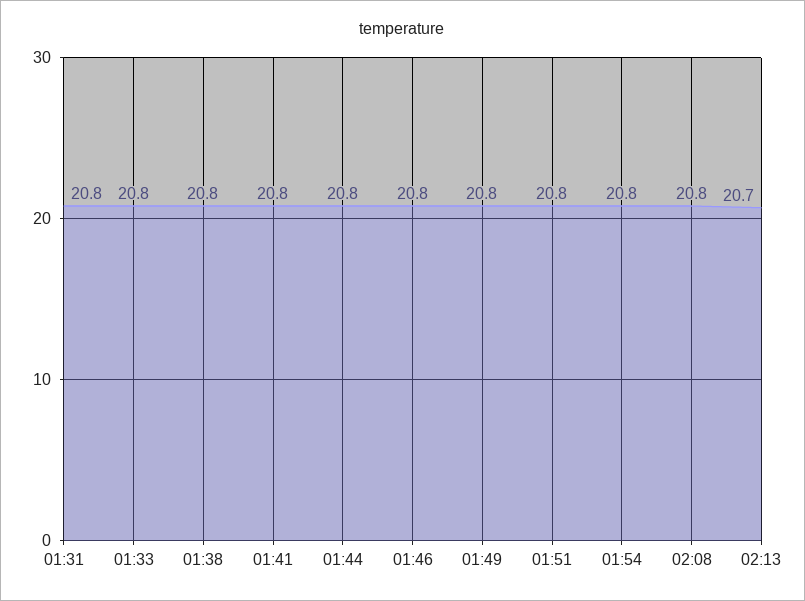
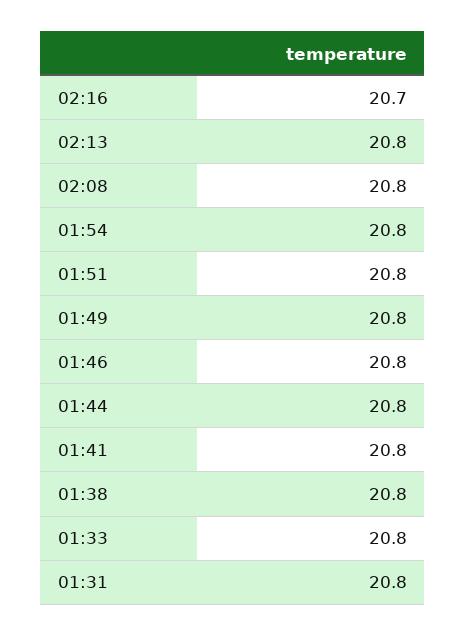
02:13: 20.7 -> 20.8
02:16: none -> 20.7

